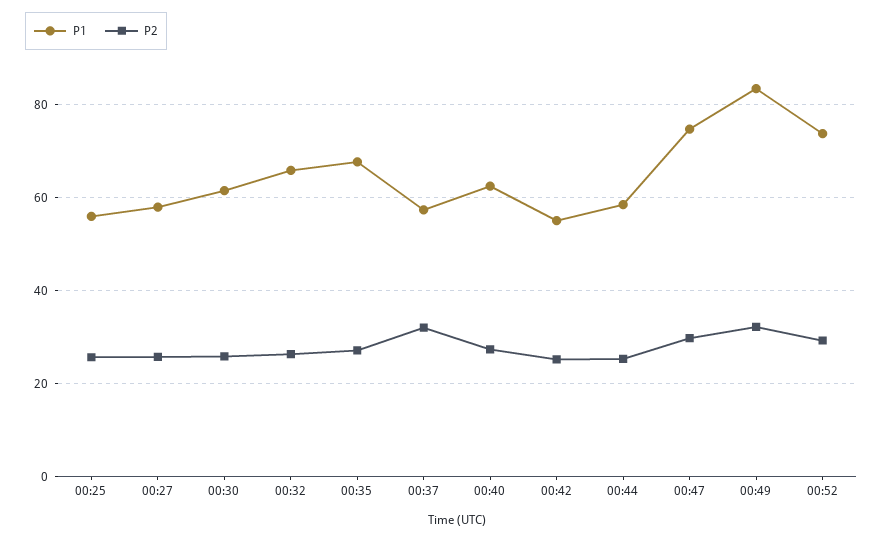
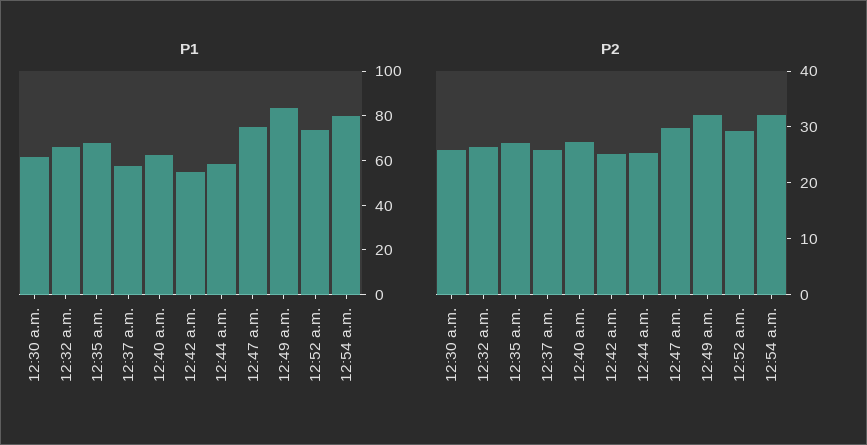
P1, 00:25: 56 -> none
P2, 00:25: 26 -> none
P1, 00:27: 58 -> none
P2, 00:27: 26 -> none
P2, 00:37: 32 -> 26
P1, 12:54 a.m.: none -> 80
P2, 12:54 a.m.: none -> 32

